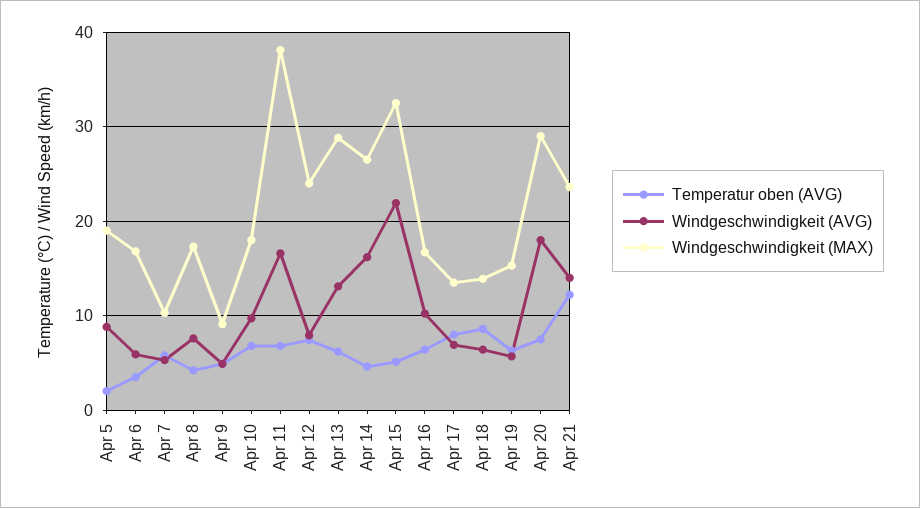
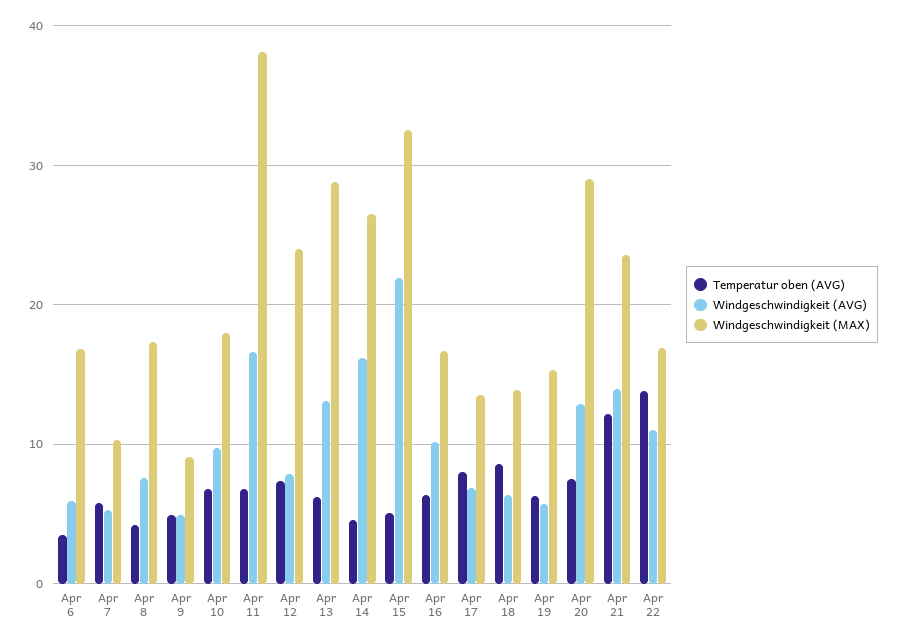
Temperatur oben (AVG), Apr 5: 2 -> none
Windgeschwindigkeit (AVG), Apr 5: 9 -> none
Windgeschwindigkeit (MAX), Apr 5: 19 -> none
Windgeschwindigkeit (AVG), Apr 20: 18 -> 13
Temperatur oben (AVG), Apr 22: none -> 14
Windgeschwindigkeit (AVG), Apr 22: none -> 11
Windgeschwindigkeit (MAX), Apr 22: none -> 17

